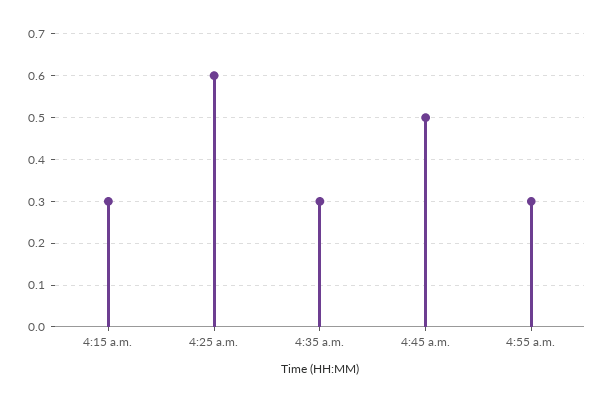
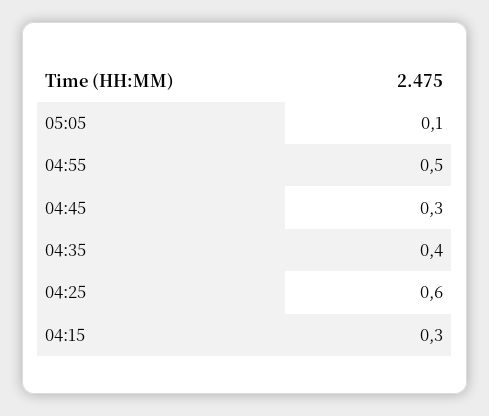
4:35 a.m.: 0.3 -> 0.4
4:45 a.m.: 0.5 -> 0.3
4:55 a.m.: 0.3 -> 0.5
05:05: none -> 0.1

